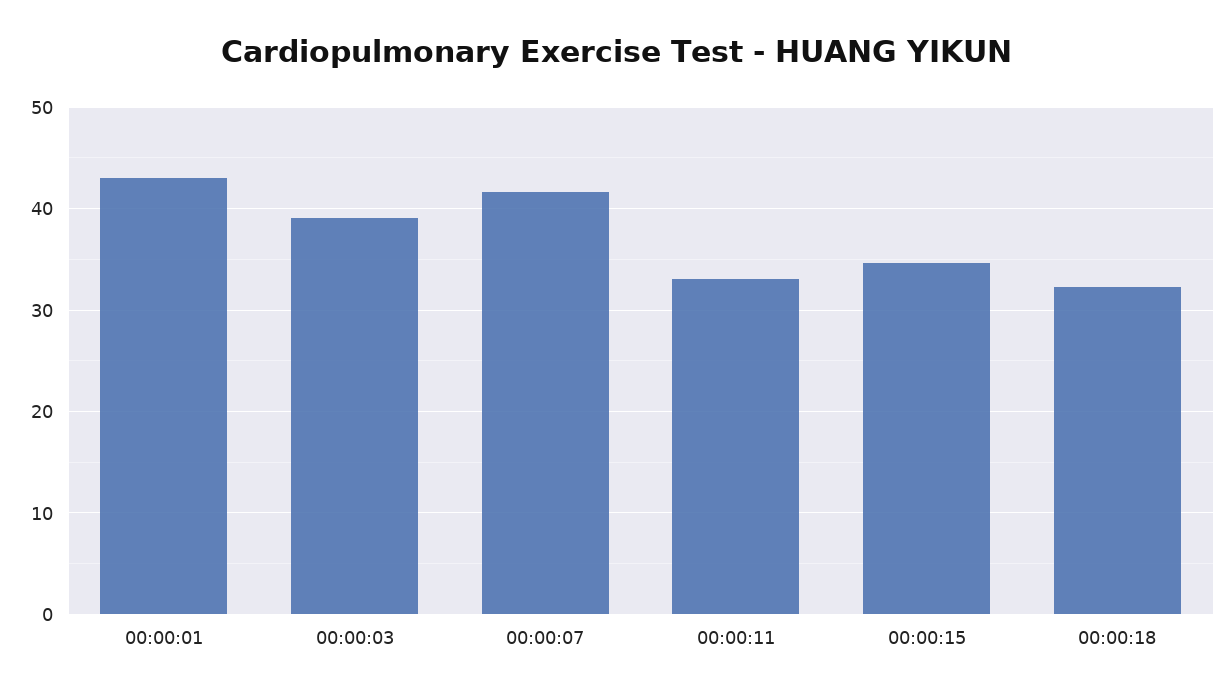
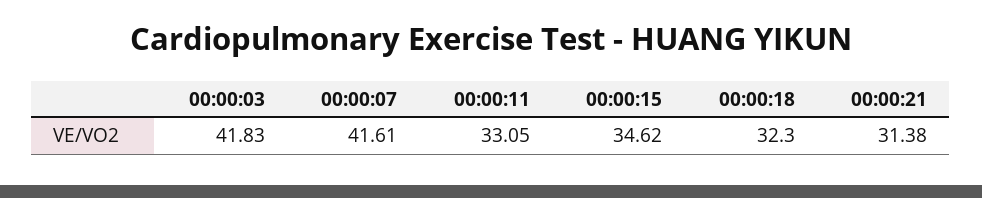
00:00:01: 43 -> none
00:00:03: 39 -> 41.83
00:00:21: none -> 31.38

